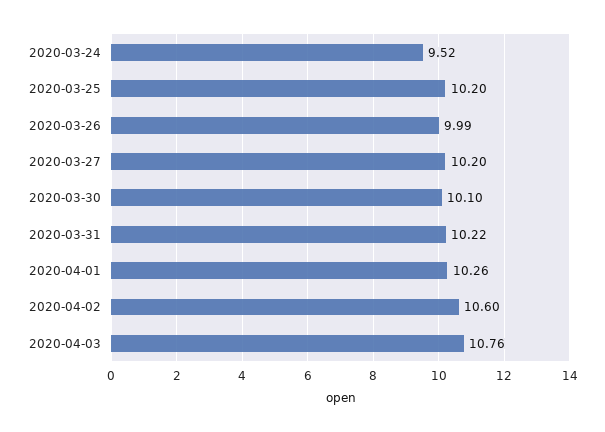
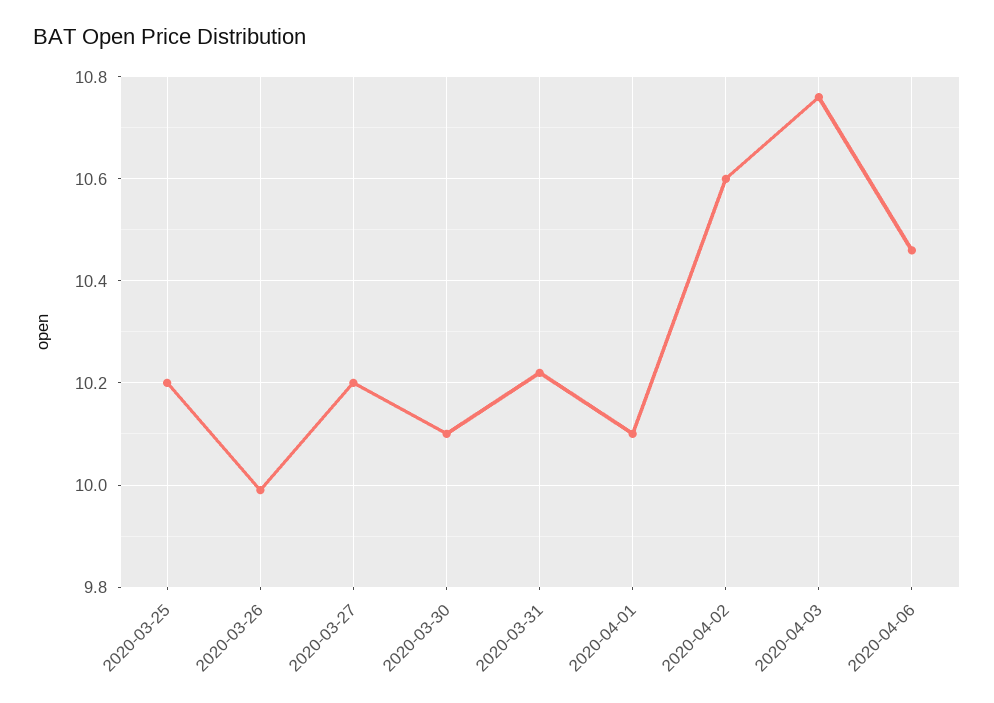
2020-03-24: 9.52 -> none
2020-04-01: 10.26 -> 10.1
2020-04-06: none -> 10.45

